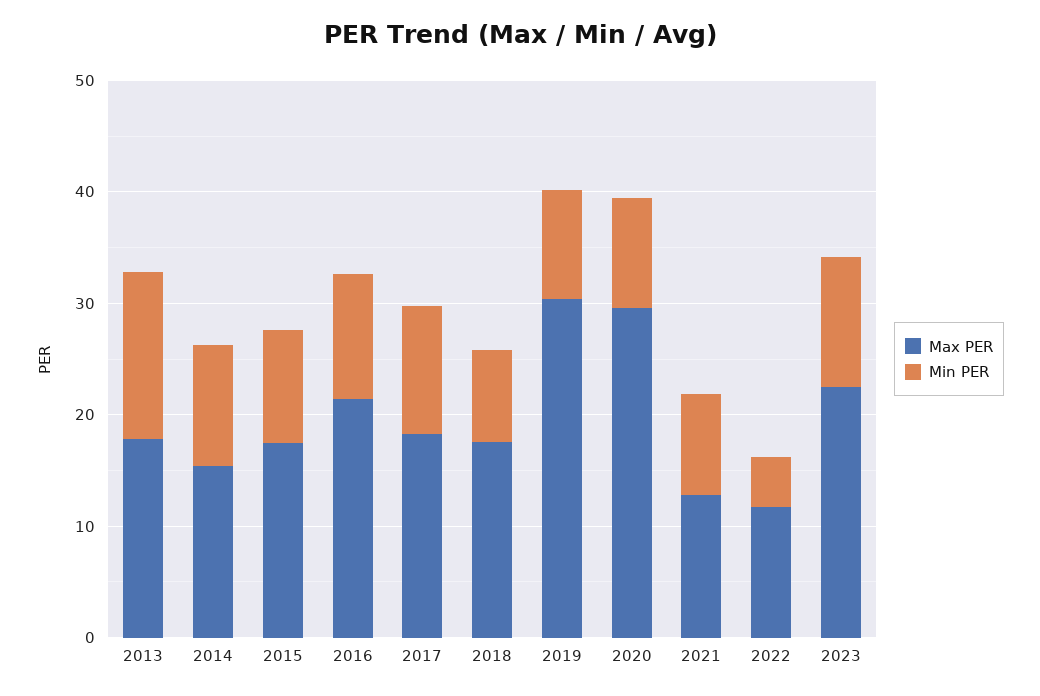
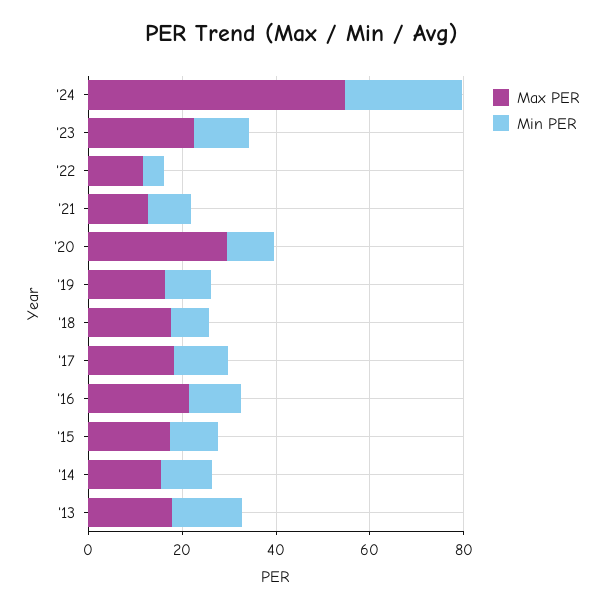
Max PER, 2019: 30 -> 15
Max PER, '24: none -> 55
Min PER, '24: none -> 25

